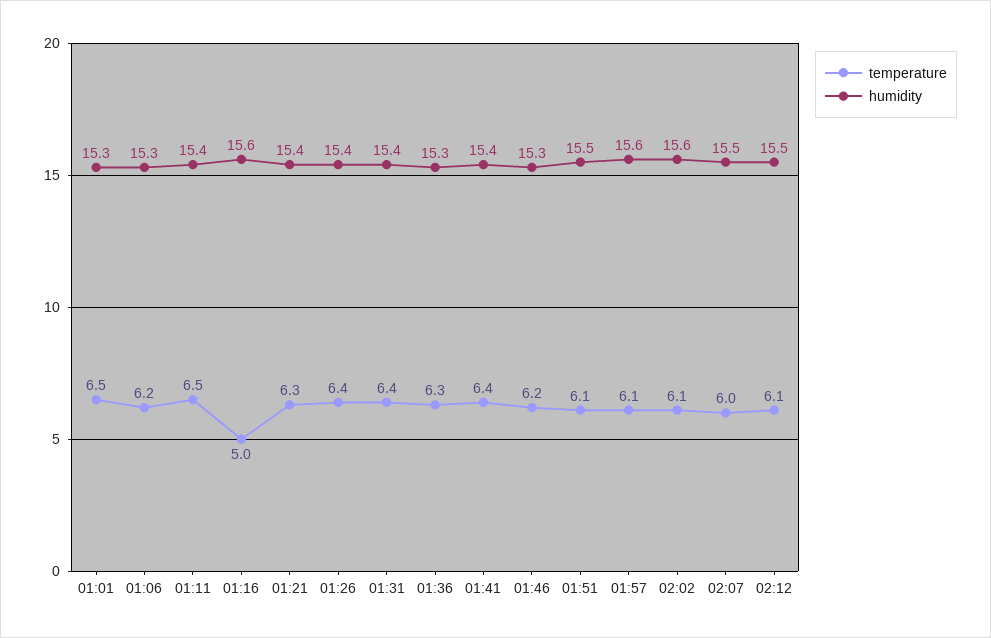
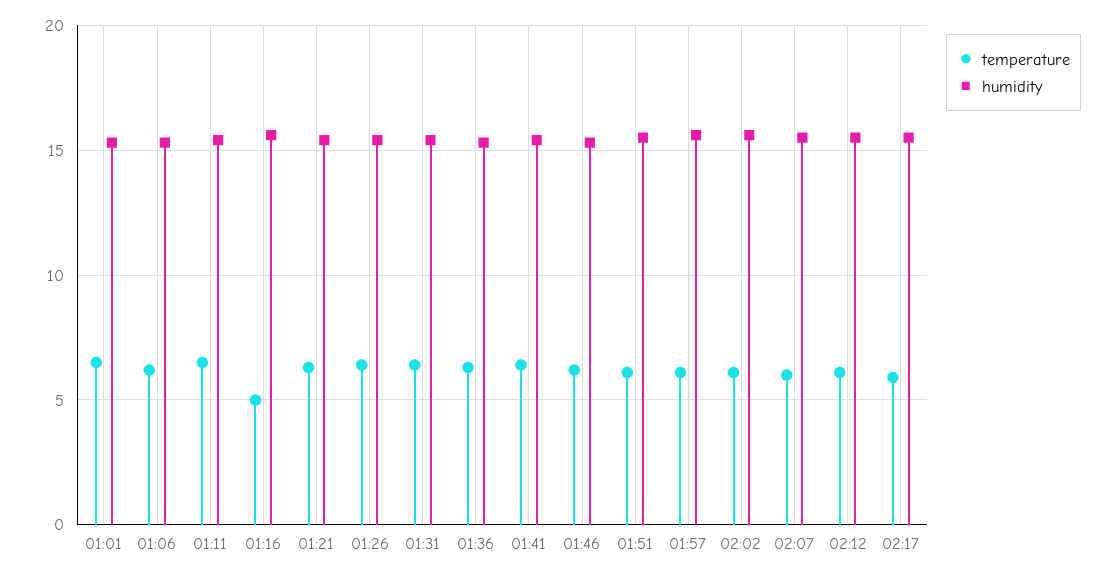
temperature, 02:17: none -> 6
humidity, 02:17: none -> 15.5

